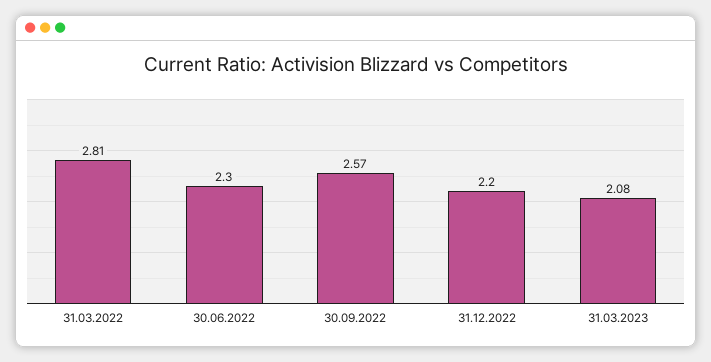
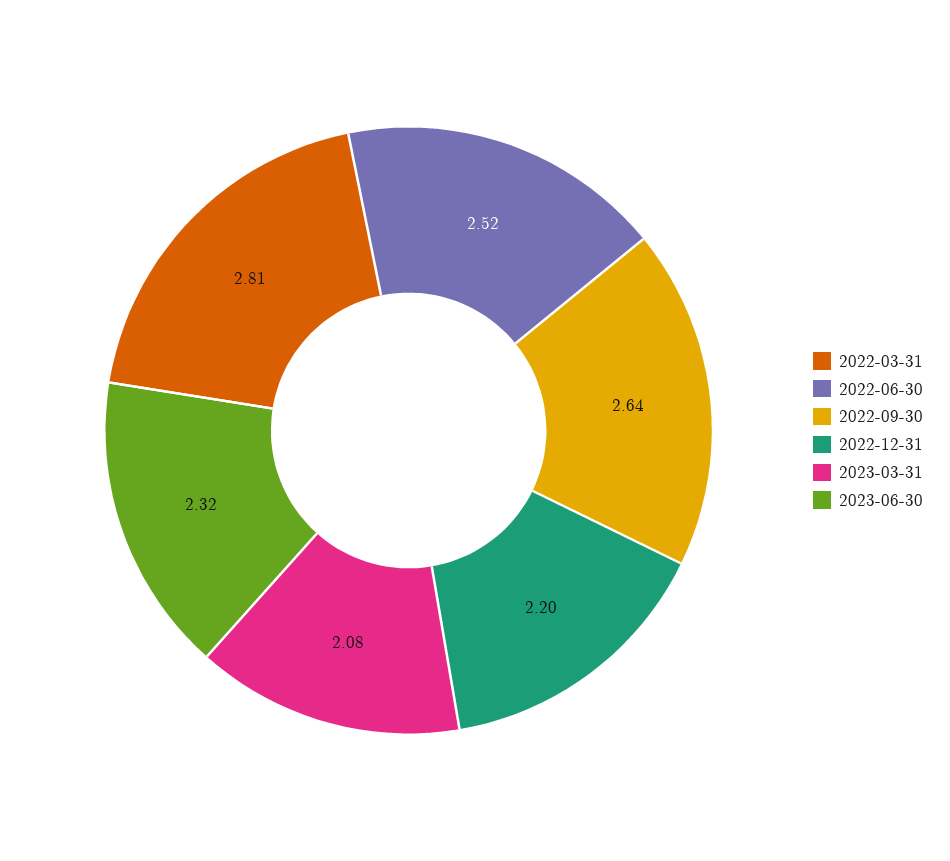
30.06.2022: 2.3 -> 2.52
30.09.2022: 2.57 -> 2.64
2023-06-30: none -> 2.32

